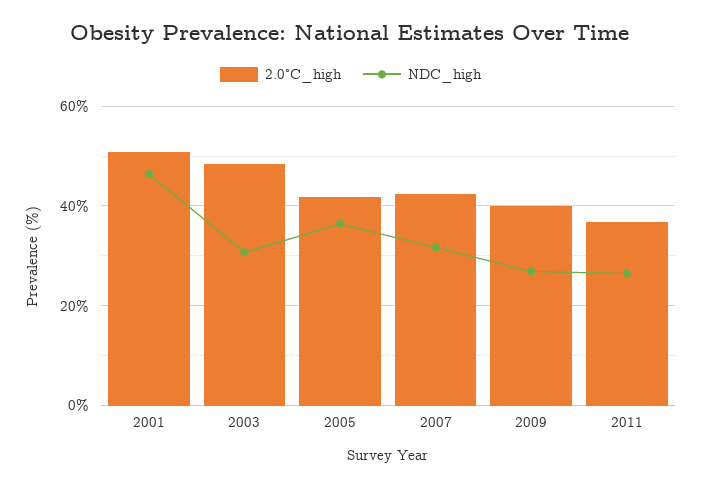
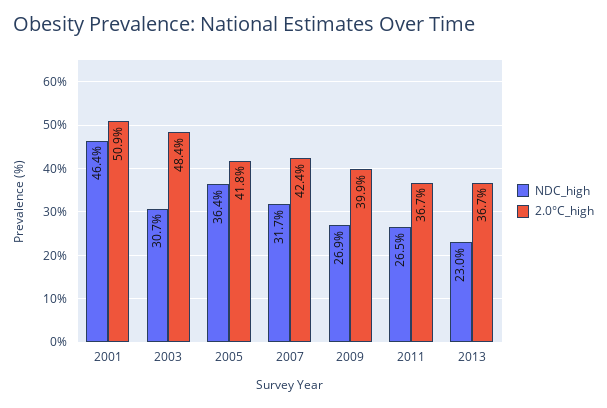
NDC_high, 2013: none -> 23
2.0°C_high, 2013: none -> 36.7

